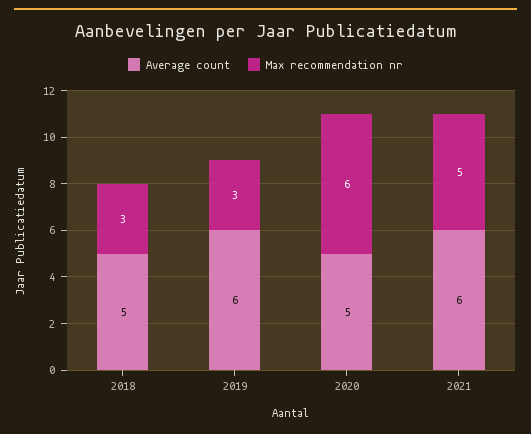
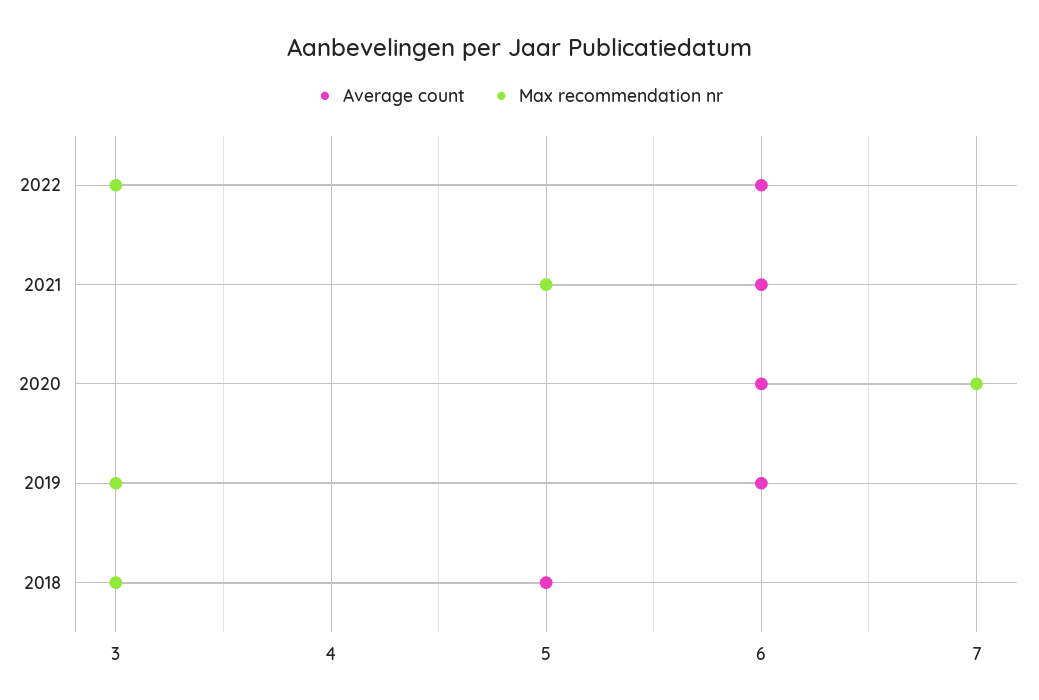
Average count, 2020: 5 -> 6
Max recommendation nr, 2020: 6 -> 7
Average count, 2022: none -> 6
Max recommendation nr, 2022: none -> 3

